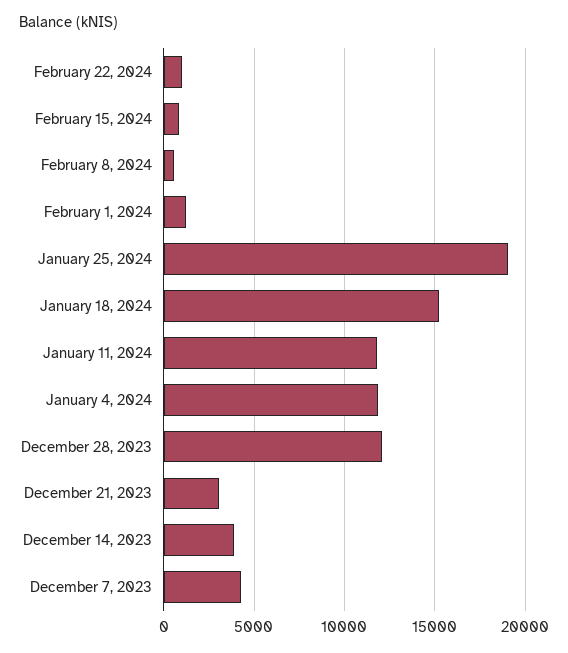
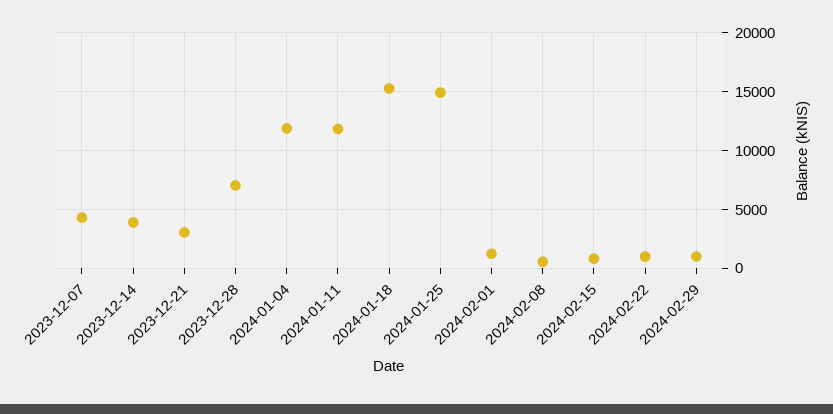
January 25, 2024: 19000 -> 15000
December 28, 2023: 12000 -> 7000
2024-02-29: none -> 1000

